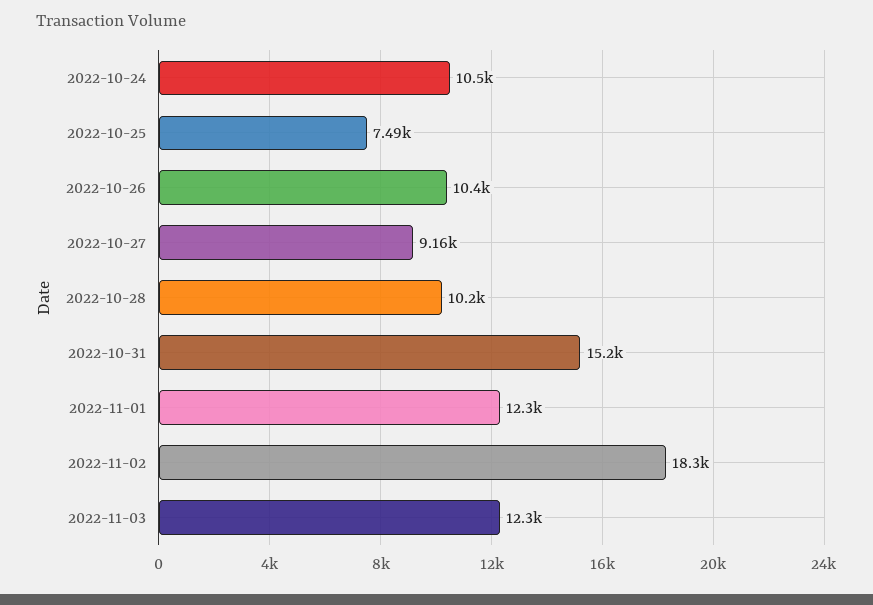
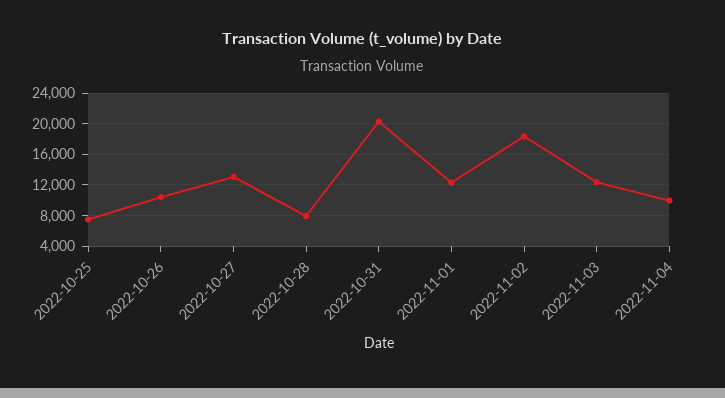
2022-10-24: 10500 -> none
2022-10-27: 9160 -> 13000
2022-10-28: 10200 -> 8000
2022-10-31: 15200 -> 20000
2022-11-04: none -> 10000

